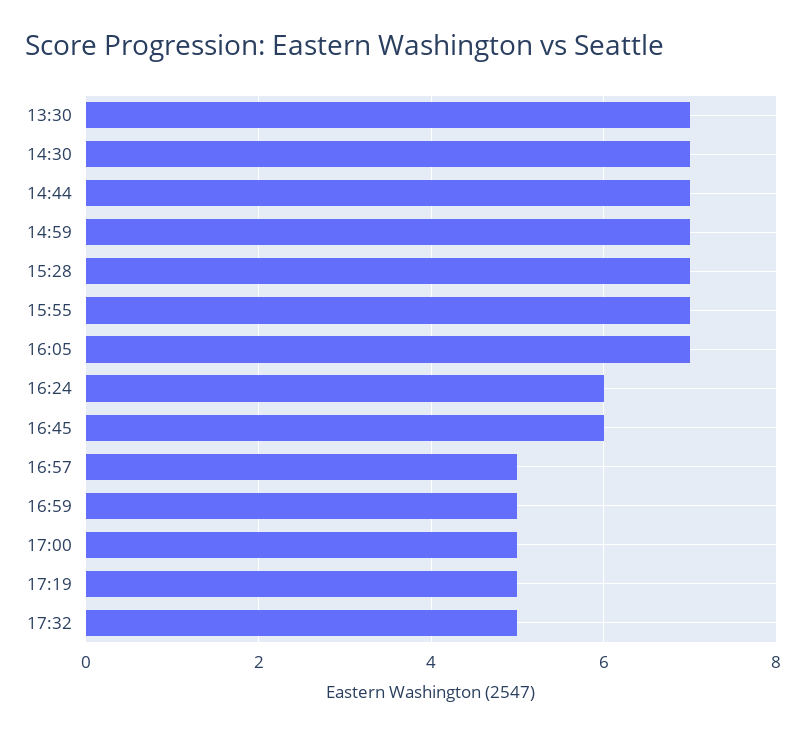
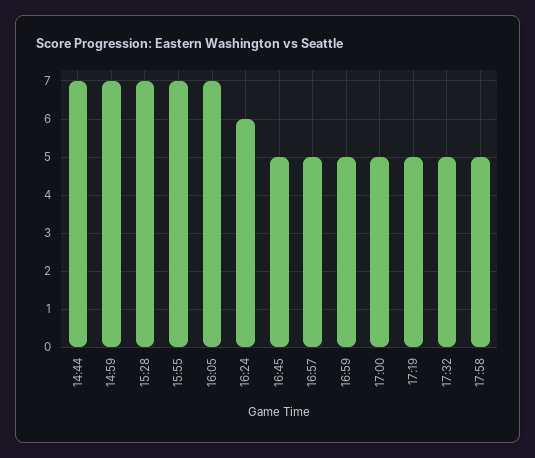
13:30: 7 -> none
14:30: 7 -> none
16:45: 6 -> 5
17:58: none -> 5

